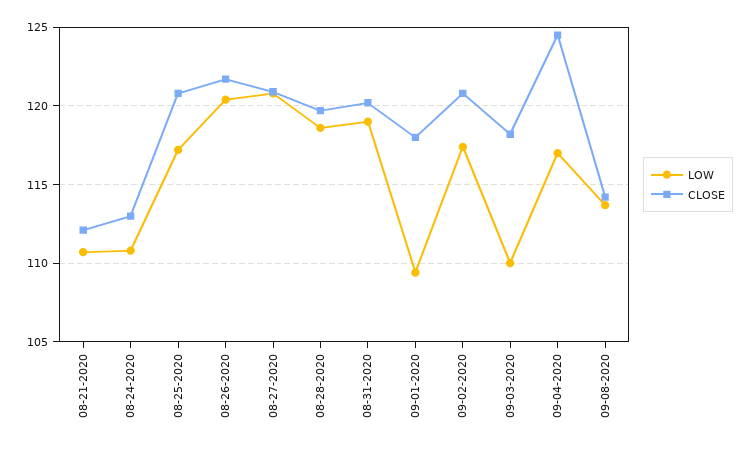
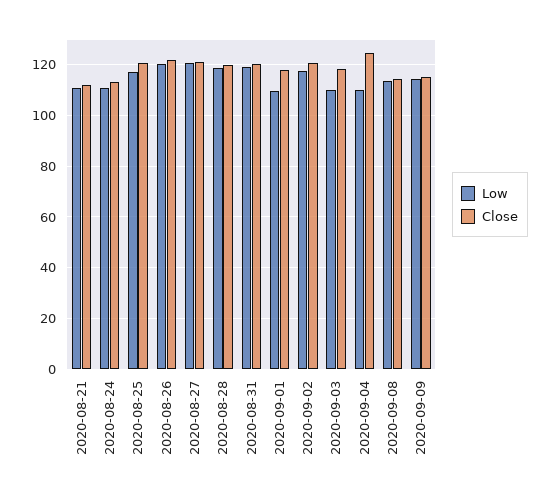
LOW, 09-04-2020: 117 -> 110
LOW, 2020-09-09: none -> 115
CLOSE, 2020-09-09: none -> 115

